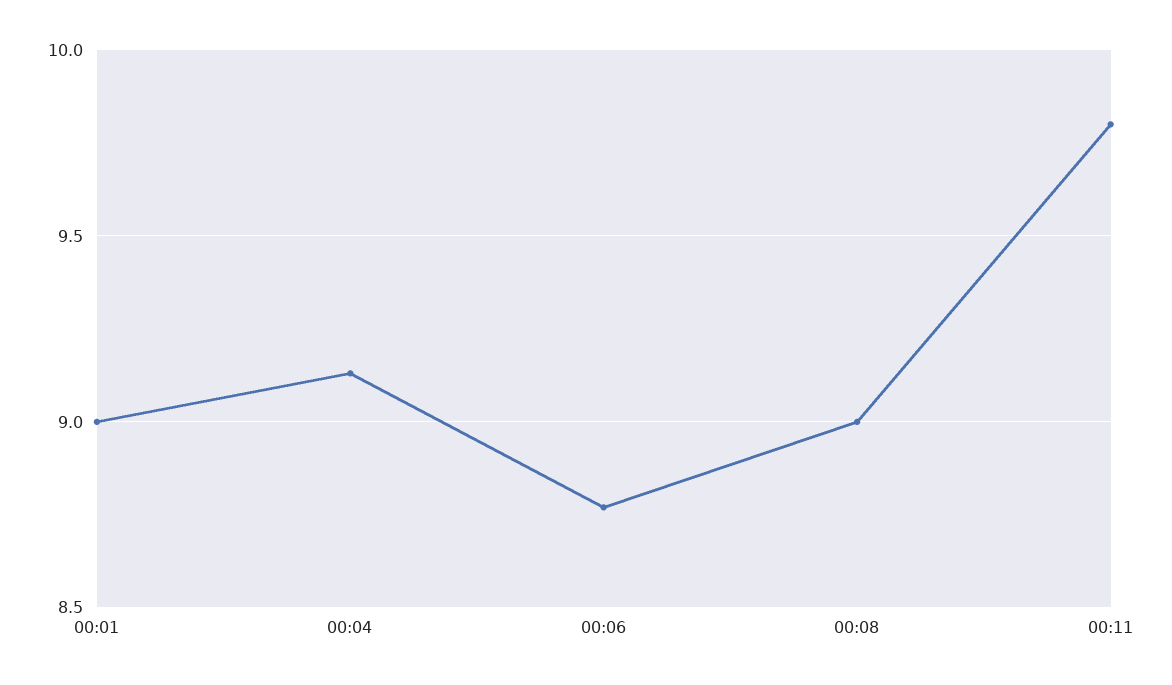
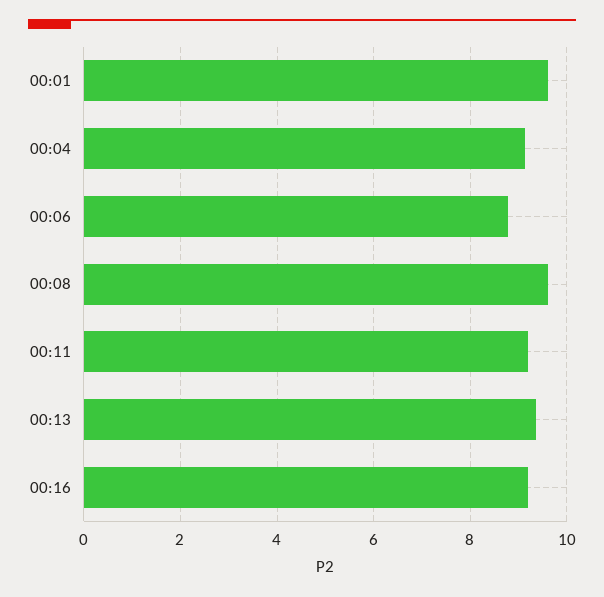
00:01: 9 -> 9.6
00:08: 9 -> 9.6
00:11: 9.8 -> 9.2
00:13: none -> 9.4
00:16: none -> 9.2

